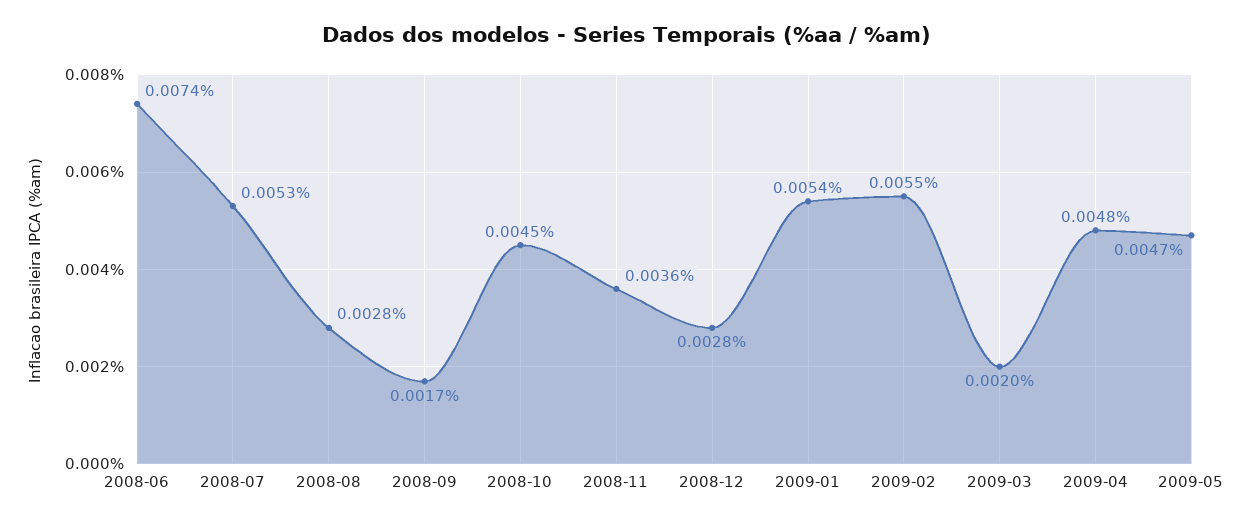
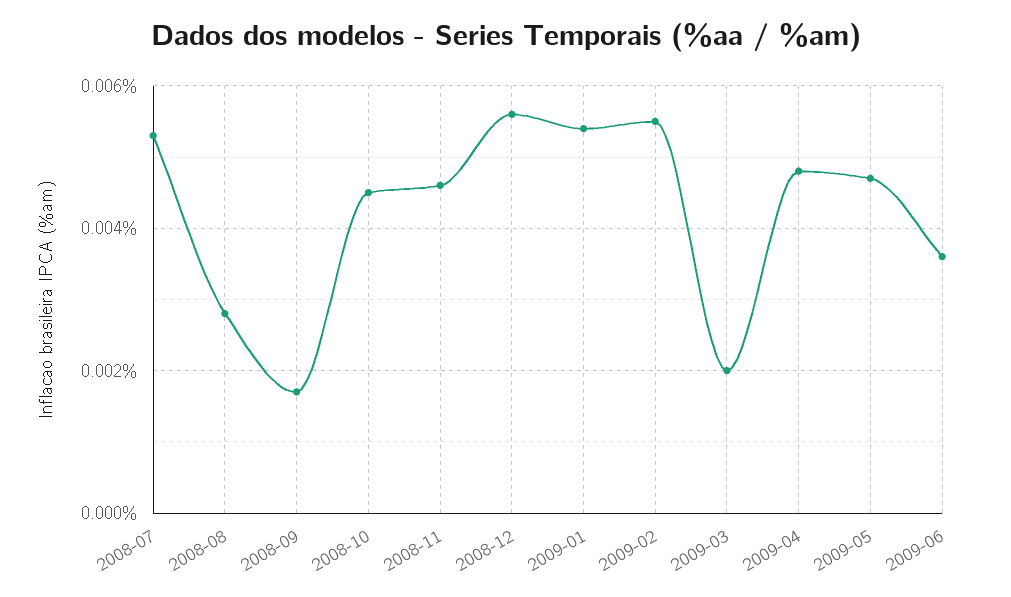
2008-06: 0.0074 -> none
2008-11: 0.0036 -> 0.0045
2008-12: 0.0028 -> 0.0055
2009-06: none -> 0.0035

